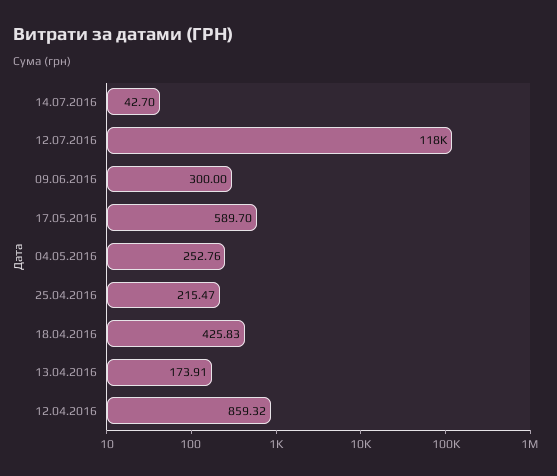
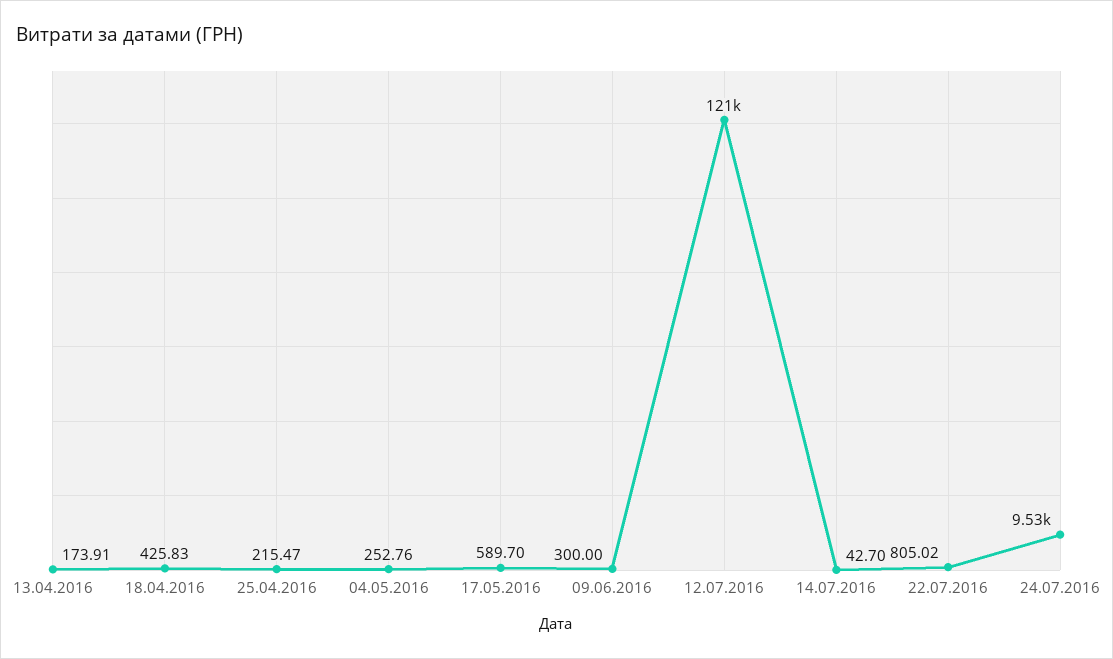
12.07.2016: 118000 -> 121000
12.04.2016: 859.32 -> none
22.07.2016: none -> 805.02
24.07.2016: none -> 9530

